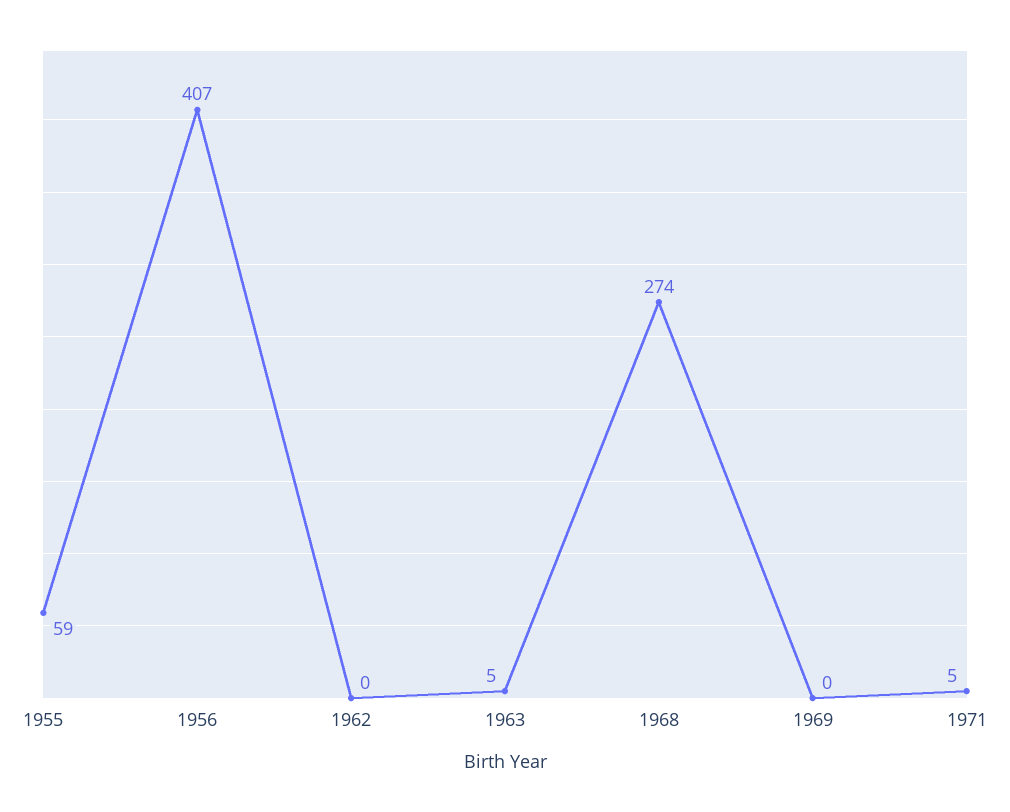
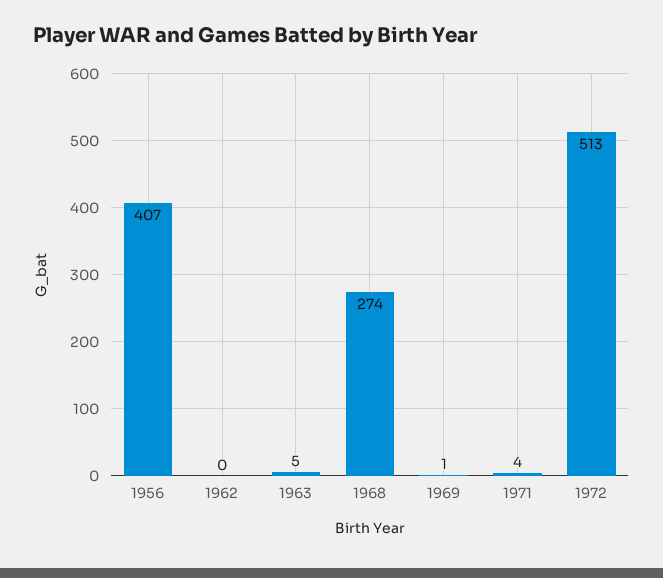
1955: 59 -> none
1969: 0 -> 1
1971: 5 -> 4
1972: none -> 513

